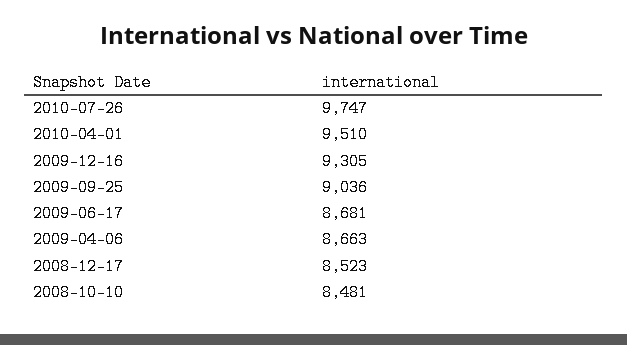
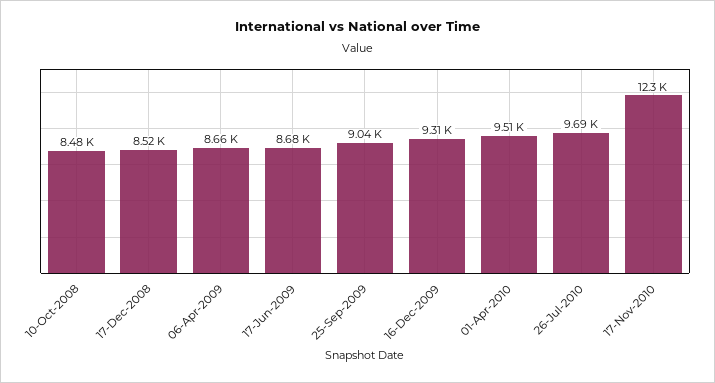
2010-07-26: 9747 -> 9690
17-Nov-2010: none -> 12300

